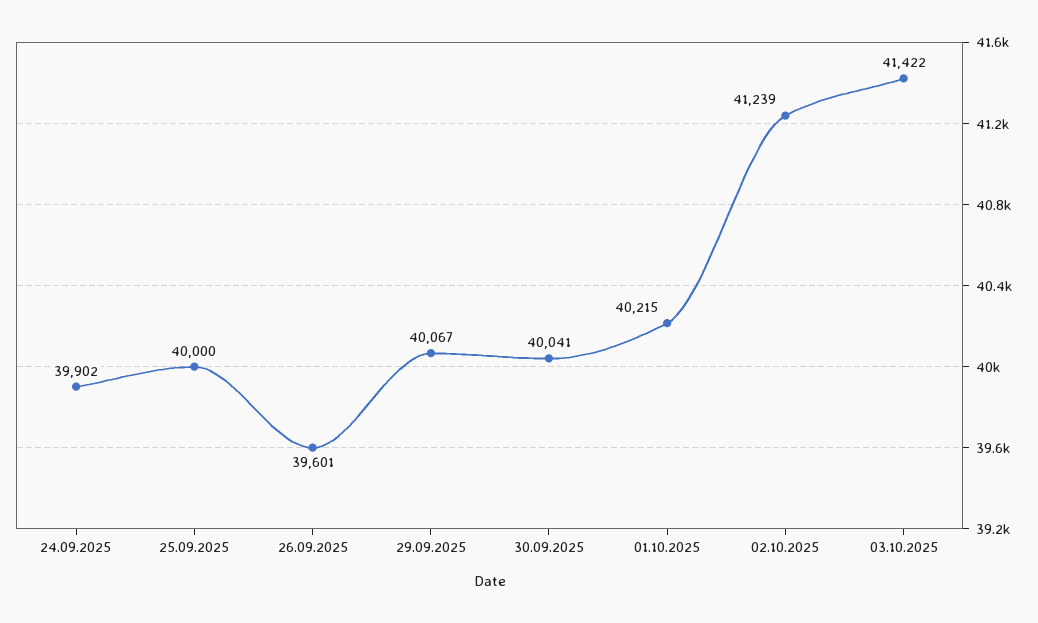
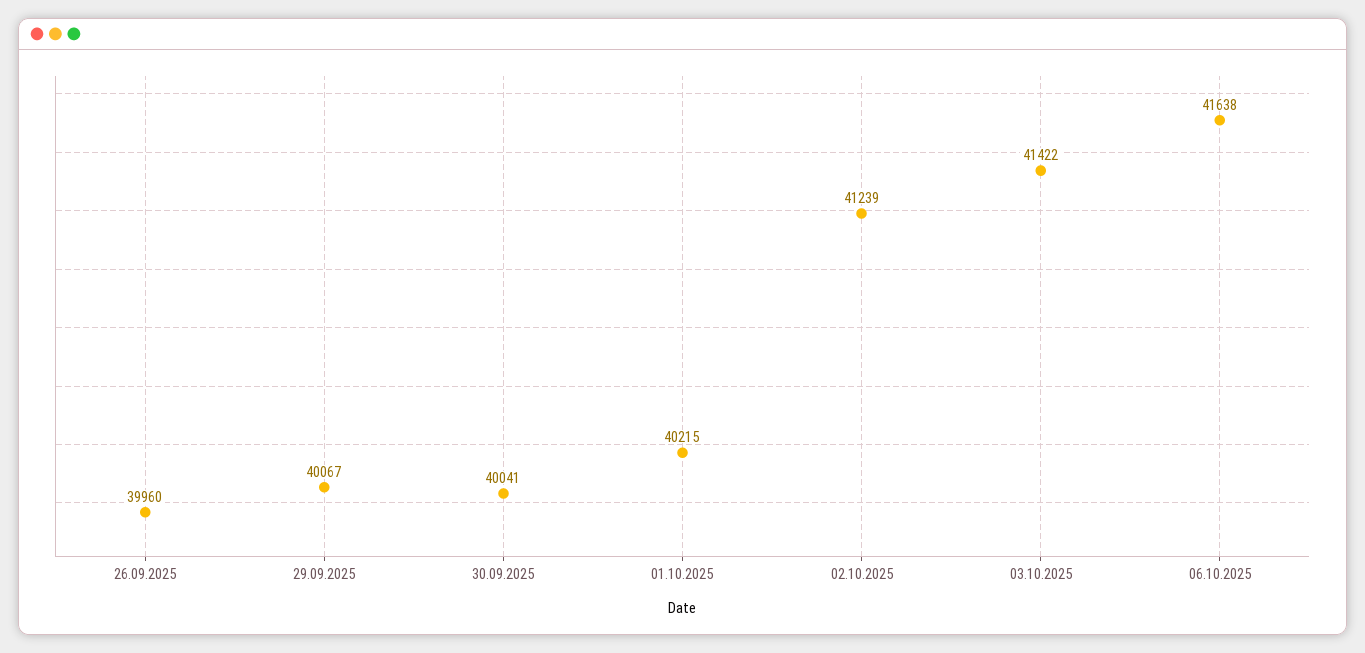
24.09.2025: 39902 -> none
25.09.2025: 40000 -> none
26.09.2025: 39601 -> 39960
06.10.2025: none -> 41638

